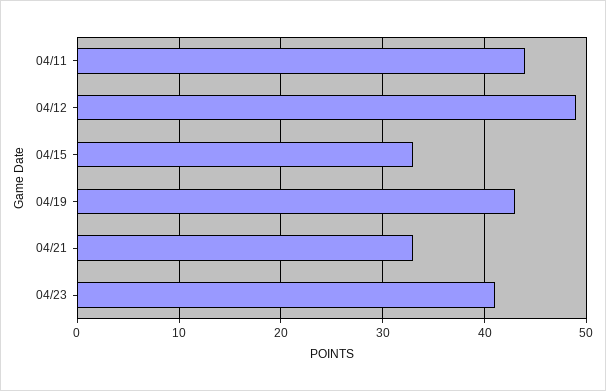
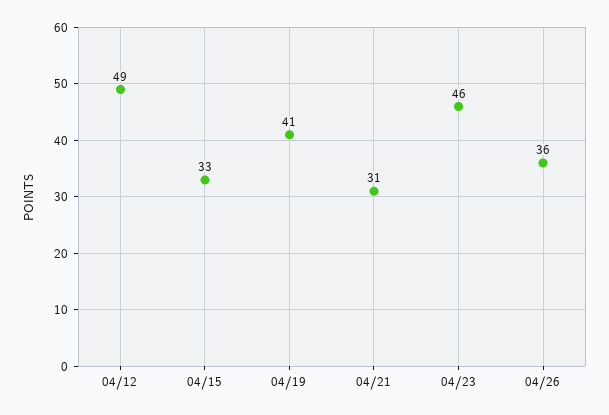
04/11: 44 -> none
04/19: 43 -> 41
04/21: 33 -> 31
04/23: 41 -> 46
04/26: none -> 36

